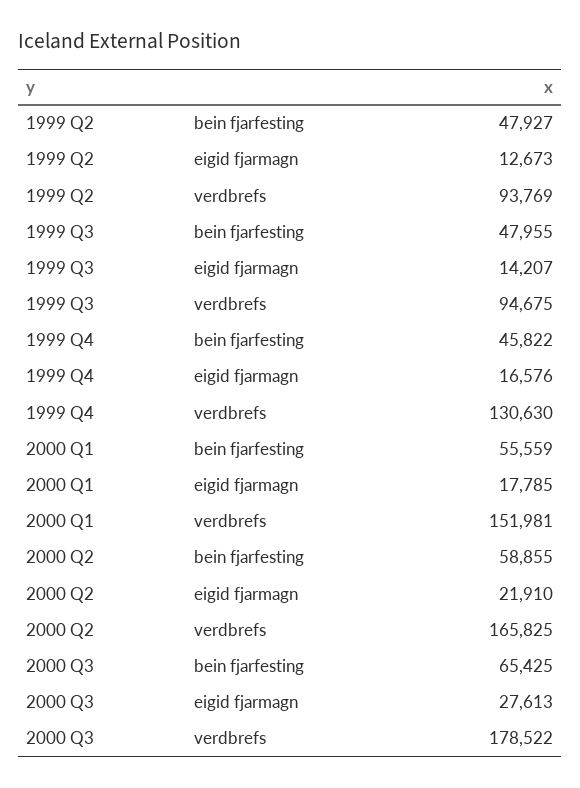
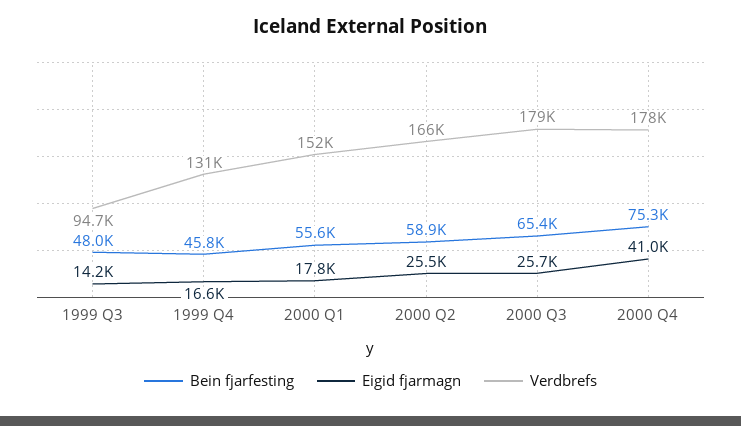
bein fjarfesting, 1999 Q2: 47927 -> none
eigid fjarmagn, 1999 Q2: 12673 -> none
verdbrefs, 1999 Q2: 93769 -> none
eigid fjarmagn, 2000 Q2: 21910 -> 25500
eigid fjarmagn, 2000 Q3: 27613 -> 25700
bein fjarfesting, 2000 Q4: none -> 75300
eigid fjarmagn, 2000 Q4: none -> 41000
verdbrefs, 2000 Q4: none -> 178000

